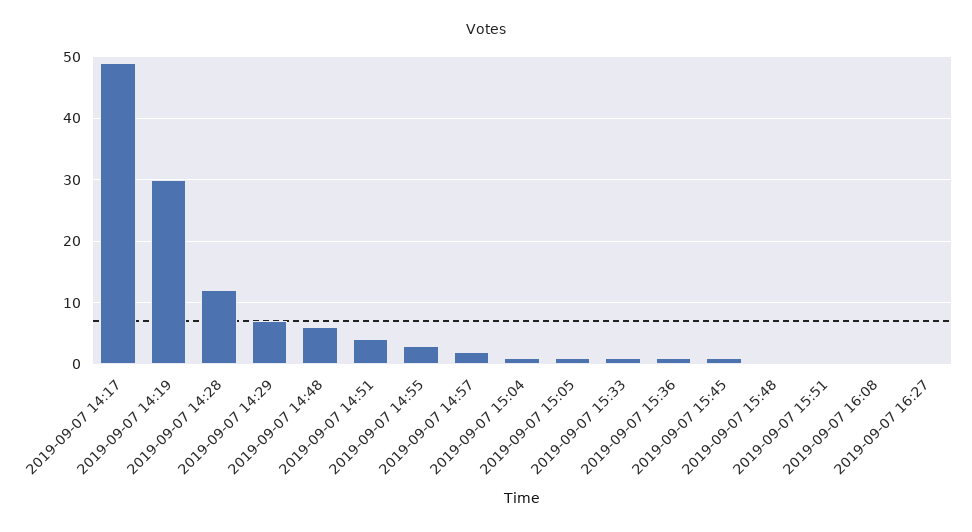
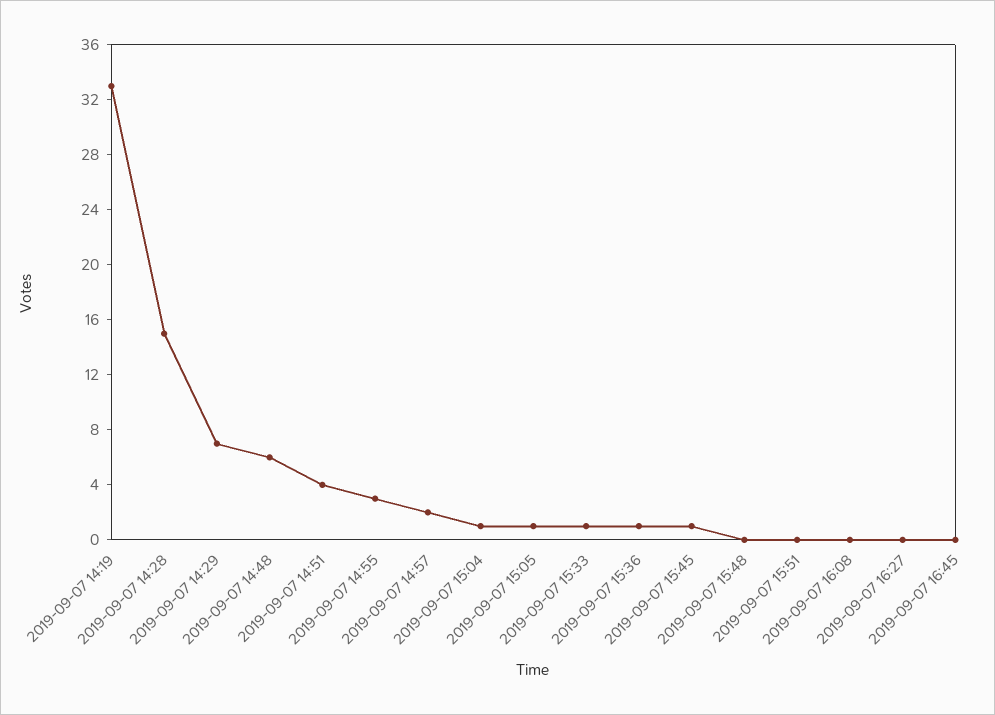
2019-09-07 14:17: 49 -> none
2019-09-07 14:19: 30 -> 33
2019-09-07 14:28: 12 -> 15
2019-09-07 16:45: none -> 0

